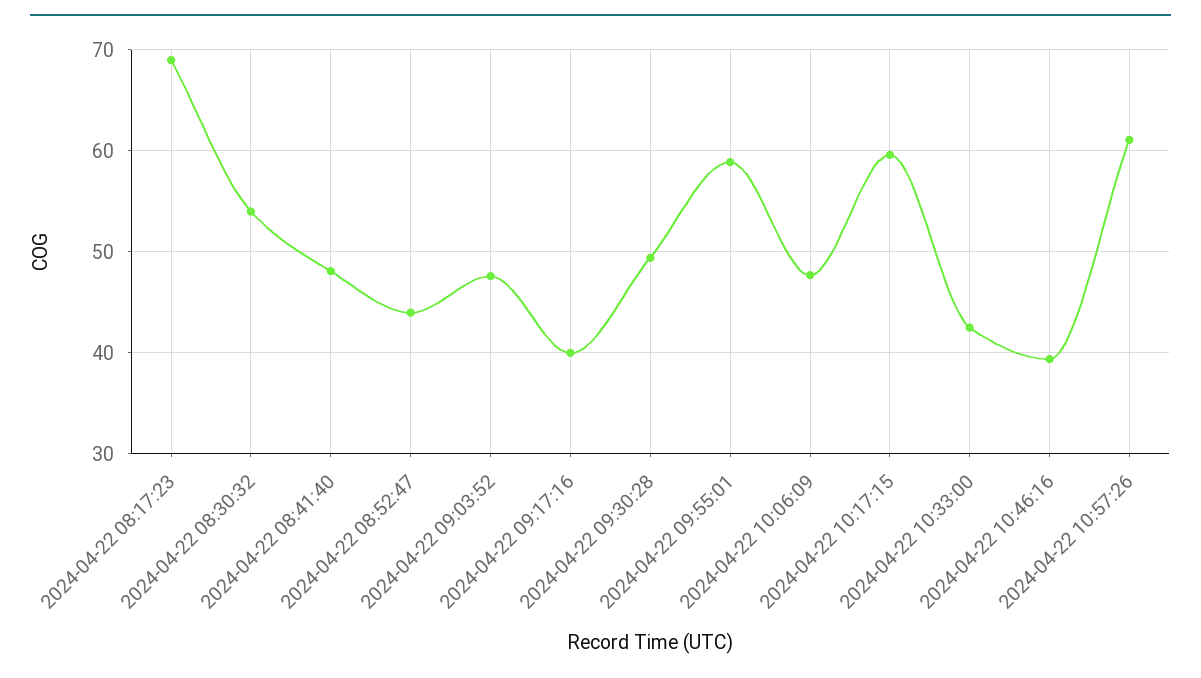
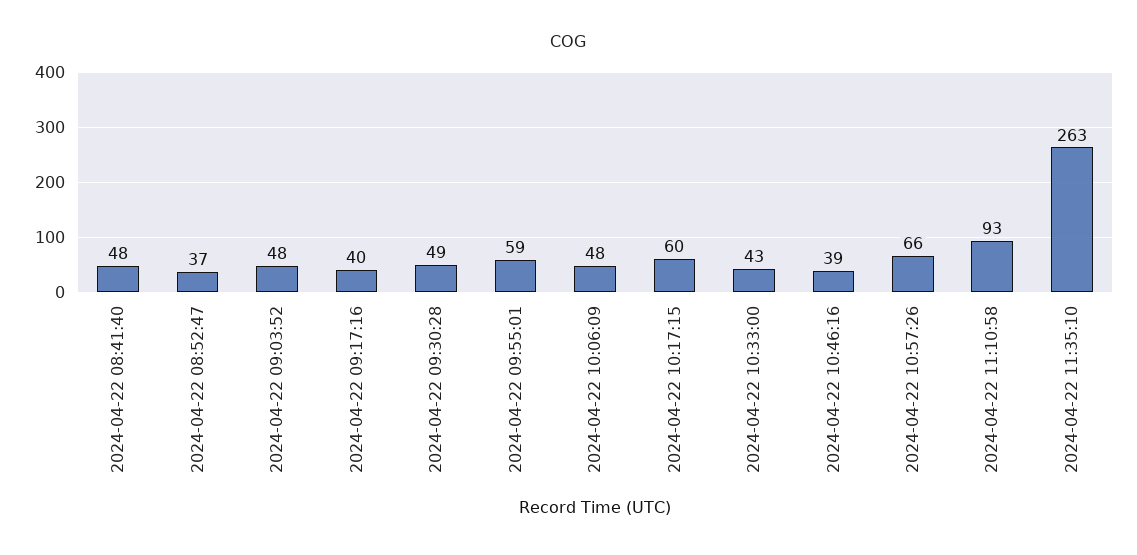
2024-04-22 08:17:23: 69 -> none
2024-04-22 08:30:32: 54 -> none
2024-04-22 08:52:47: 44 -> 37
2024-04-22 10:57:26: 61 -> 66
2024-04-22 11:10:58: none -> 93
2024-04-22 11:35:10: none -> 263

